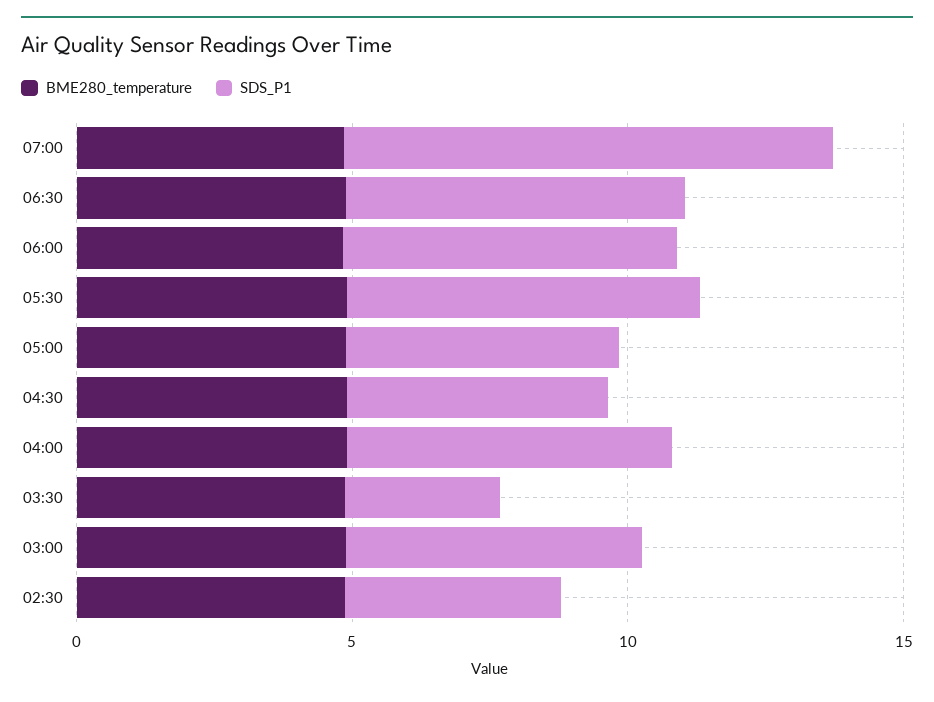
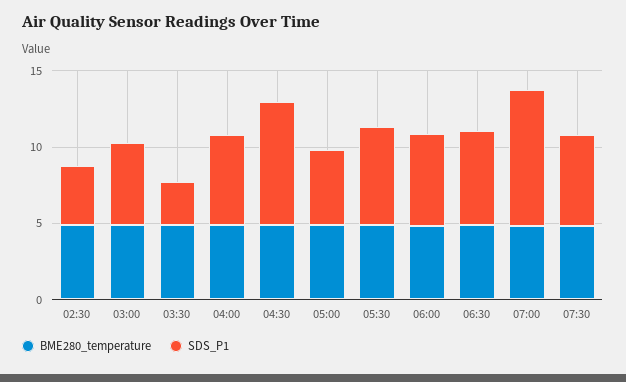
SDS_P1, 04:30: 5 -> 8
BME280_temperature, 07:30: none -> 5
SDS_P1, 07:30: none -> 6

